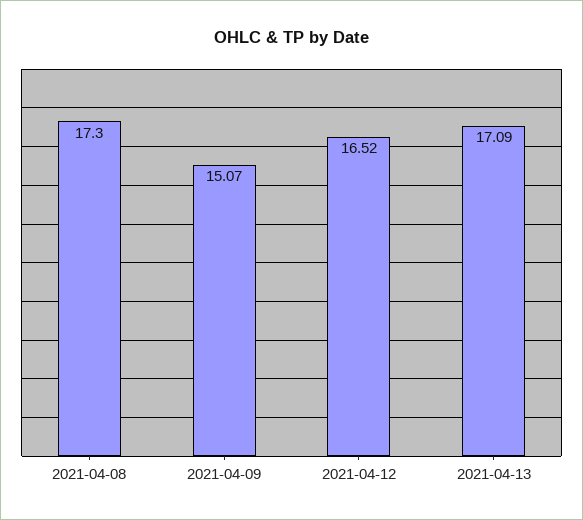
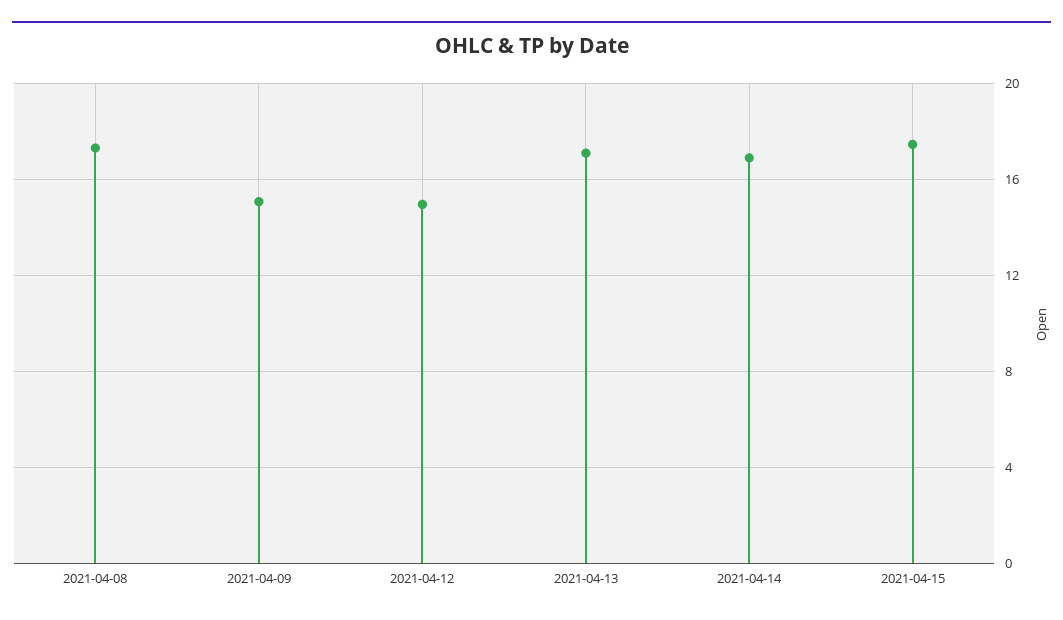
2021-04-12: 16.52 -> 15
2021-04-14: none -> 17
2021-04-15: none -> 17.5

